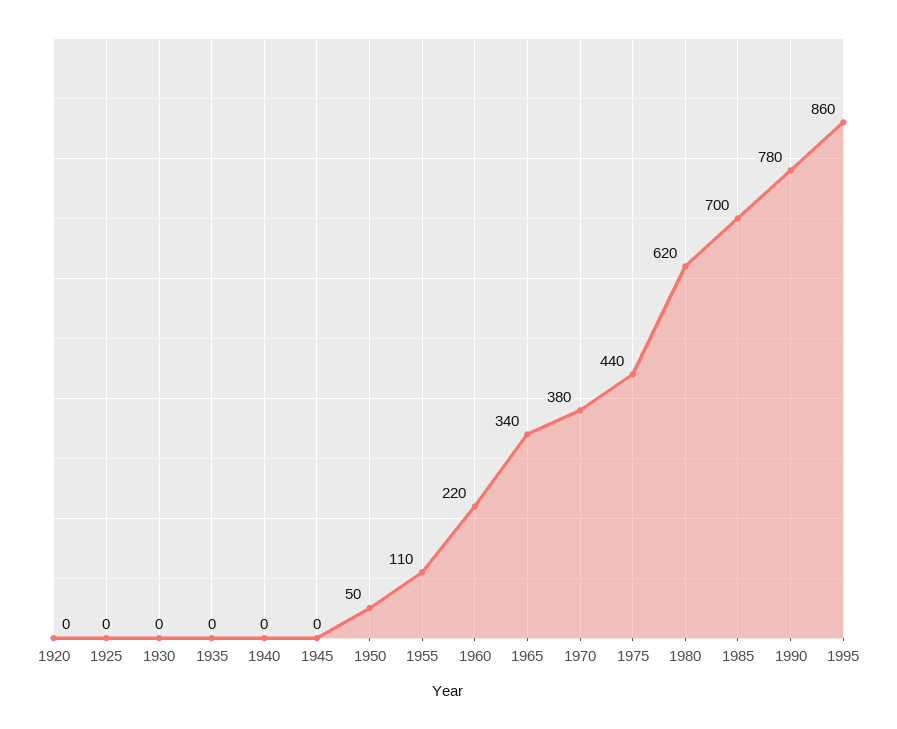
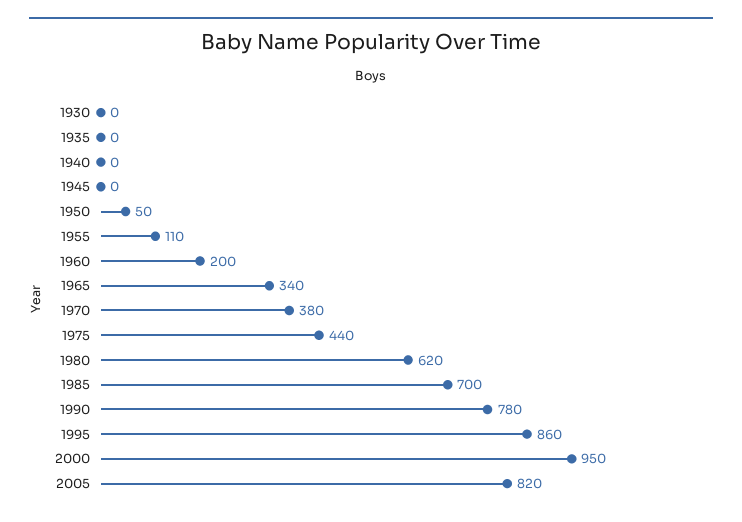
1920: 0 -> none
1925: 0 -> none
1960: 220 -> 200
2000: none -> 950
2005: none -> 820

